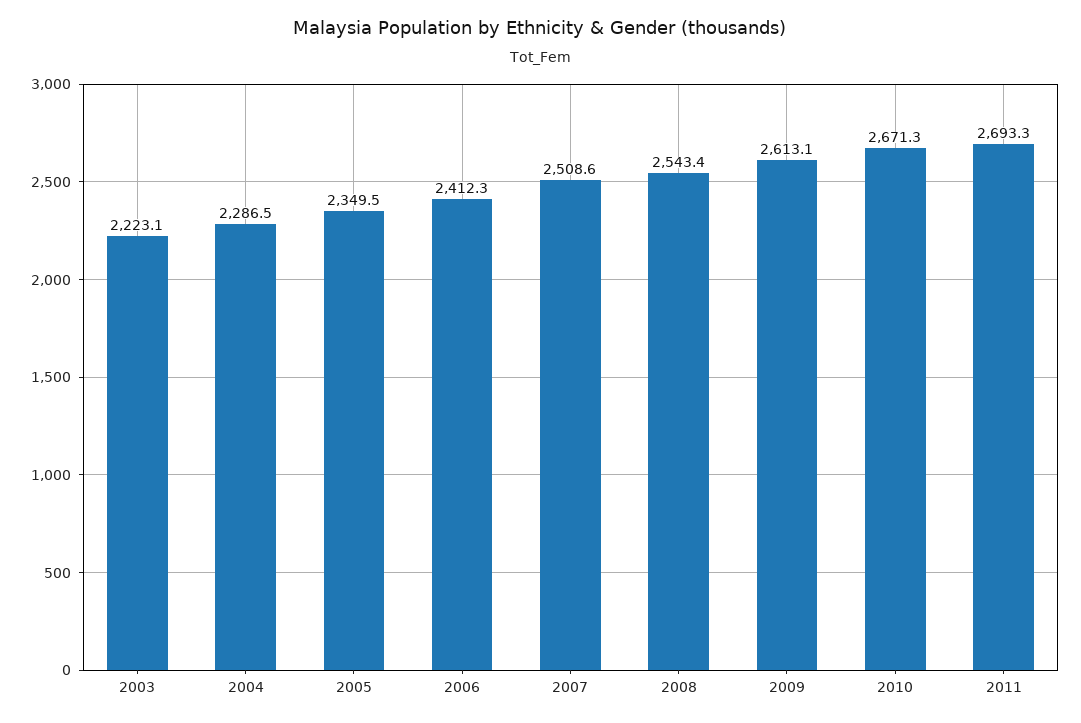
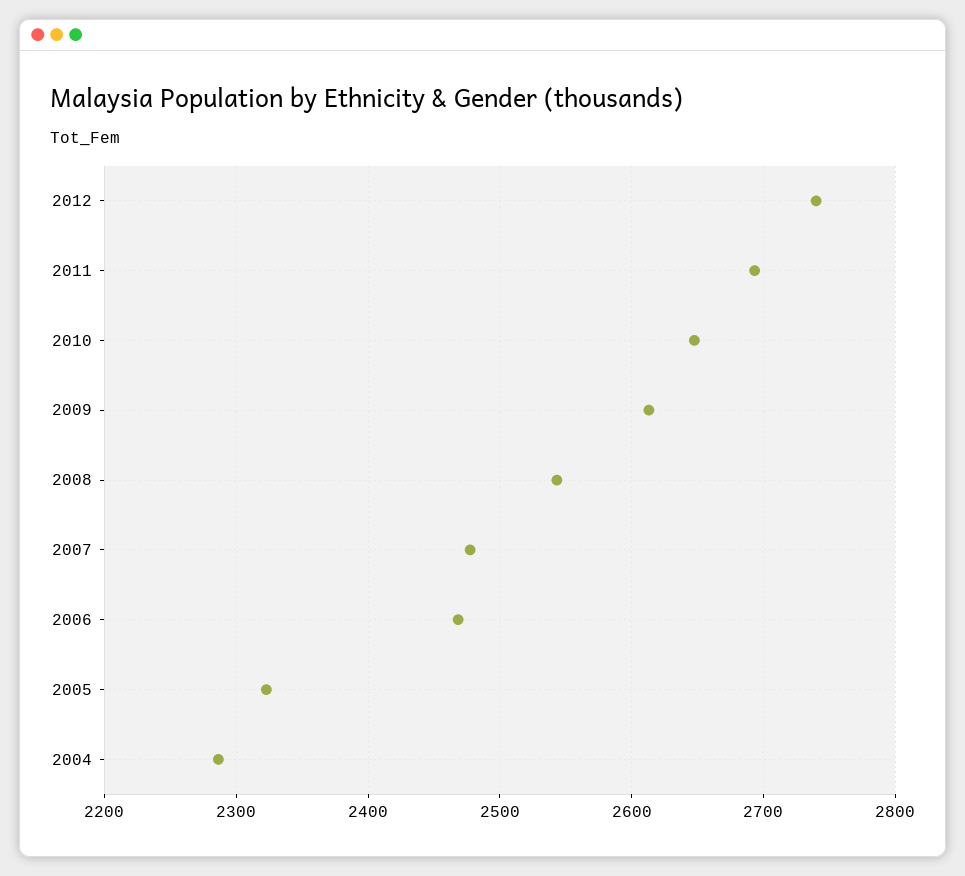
2003: 2223.1 -> none
2005: 2349.5 -> 2320
2006: 2412.3 -> 2470
2007: 2508.6 -> 2480
2010: 2671.3 -> 2650
2012: none -> 2740

